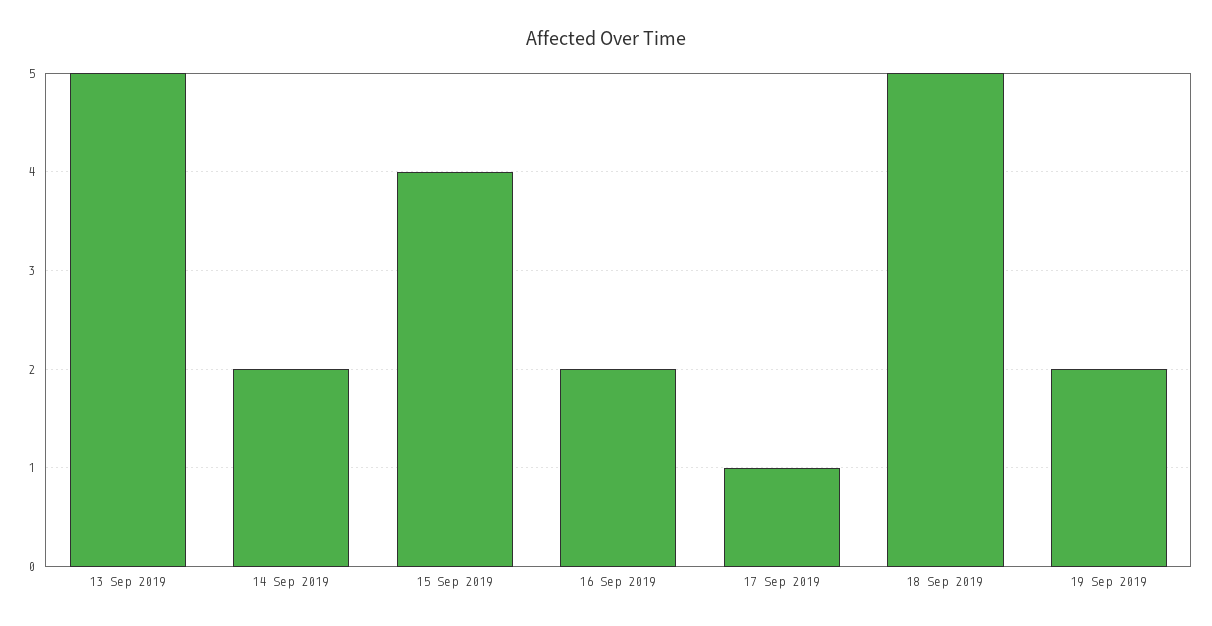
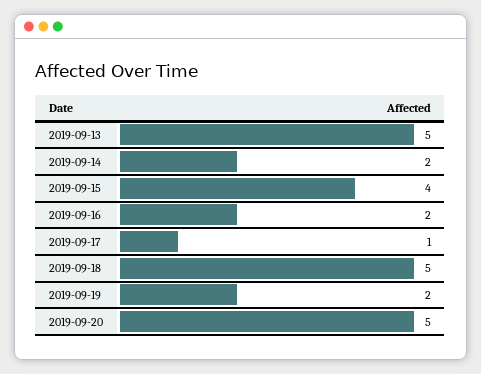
2019-09-20: none -> 5

